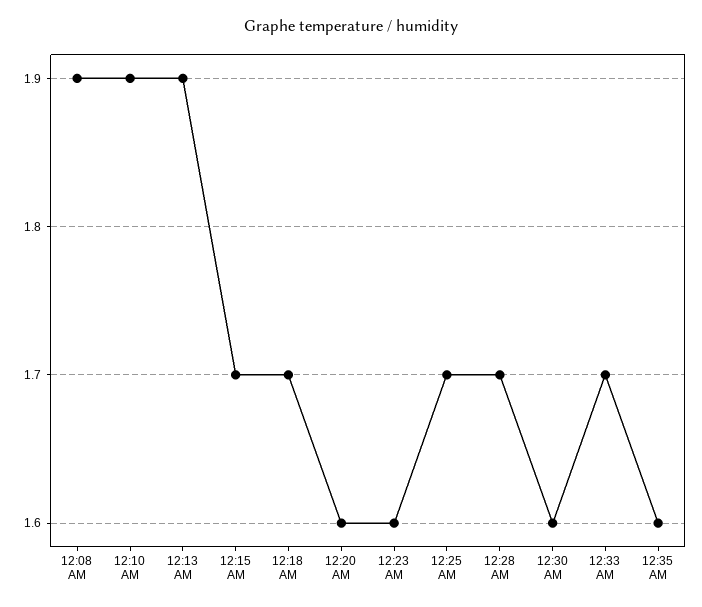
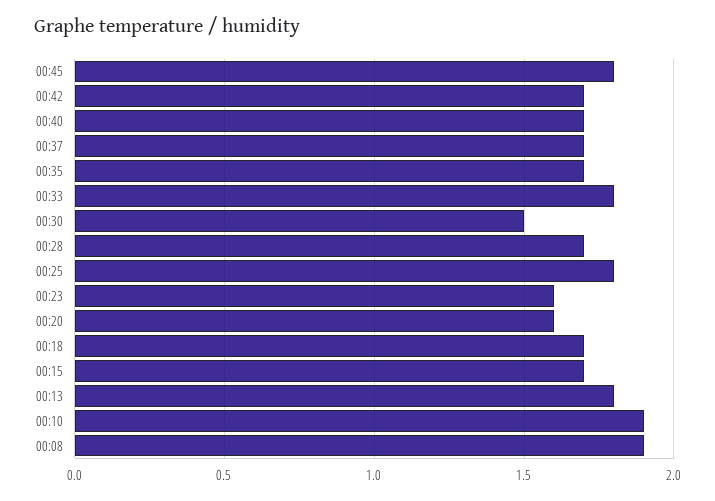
12:13 AM: 1.9 -> 1.8
12:25 AM: 1.7 -> 1.8
12:30 AM: 1.6 -> 1.5
12:33 AM: 1.7 -> 1.8
12:35 AM: 1.6 -> 1.7
00:45: none -> 1.8
00:42: none -> 1.7
00:40: none -> 1.7
00:37: none -> 1.7

